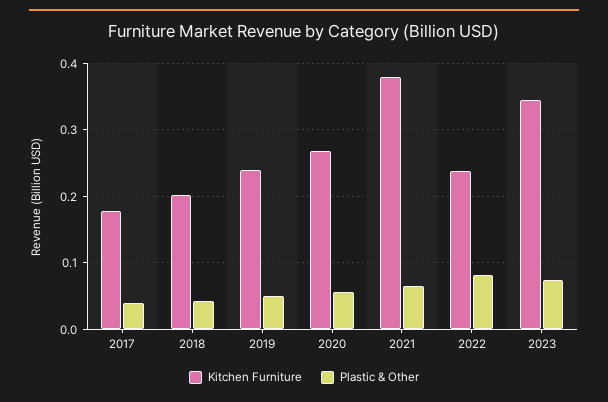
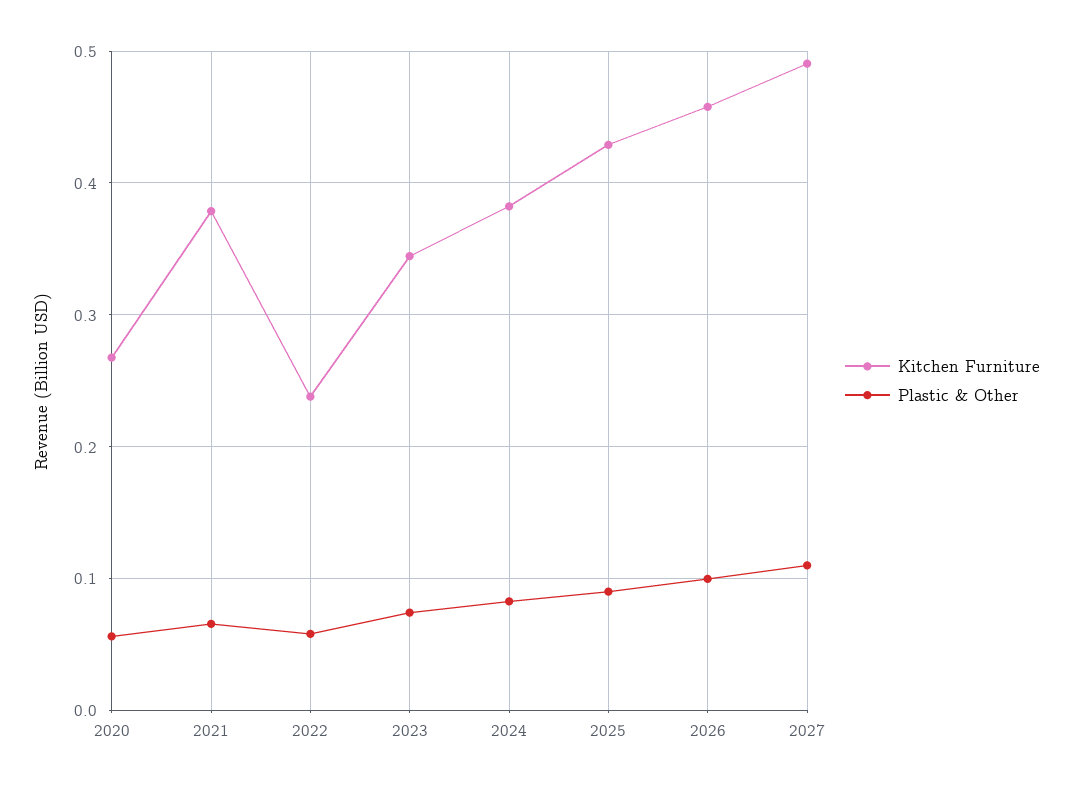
Kitchen Furniture, 2017: 0.18 -> none
Plastic & Other, 2017: 0.04 -> none
Kitchen Furniture, 2018: 0.2 -> none
Plastic & Other, 2018: 0.04 -> none
Kitchen Furniture, 2019: 0.24 -> none
Plastic & Other, 2019: 0.05 -> none
Plastic & Other, 2022: 0.08 -> 0.06
Kitchen Furniture, 2024: none -> 0.38
Plastic & Other, 2024: none -> 0.08
Kitchen Furniture, 2025: none -> 0.43
Plastic & Other, 2025: none -> 0.09
Kitchen Furniture, 2026: none -> 0.46
Plastic & Other, 2026: none -> 0.1
Kitchen Furniture, 2027: none -> 0.49
Plastic & Other, 2027: none -> 0.11

